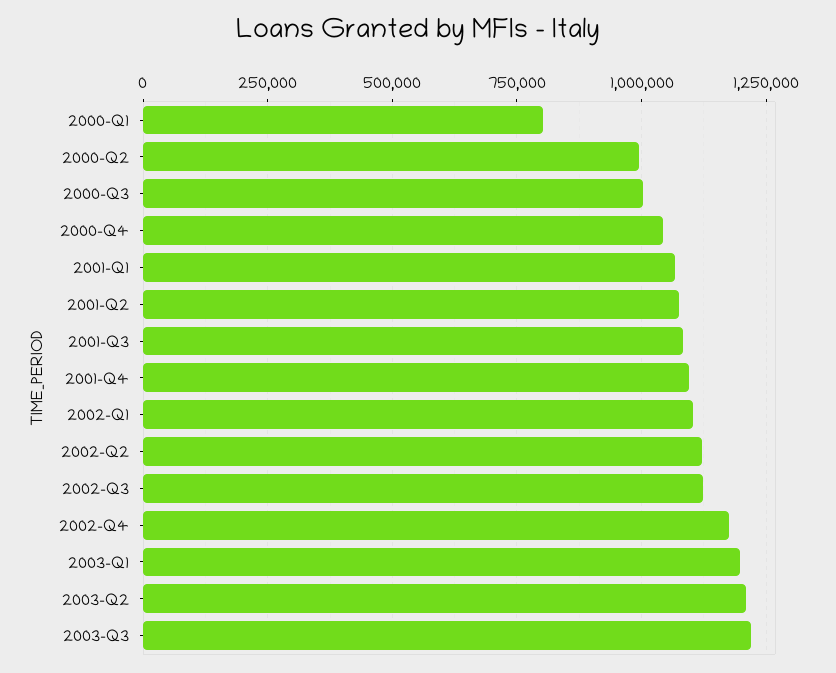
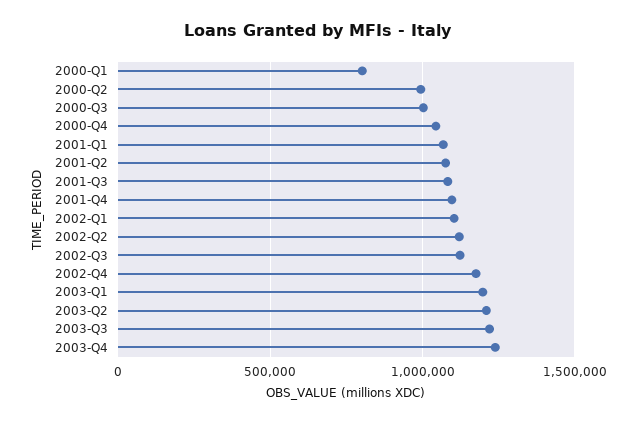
2003-Q4: none -> 1250000

